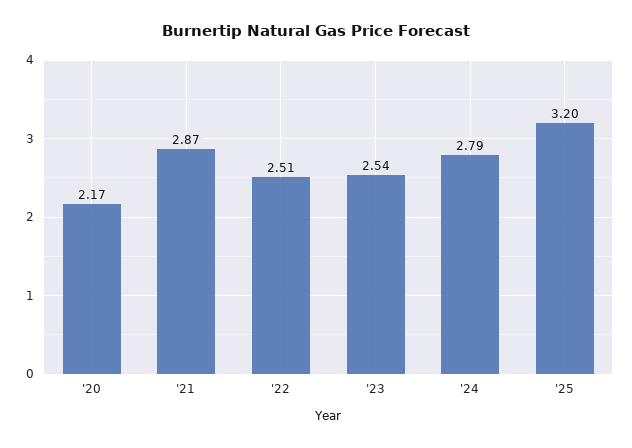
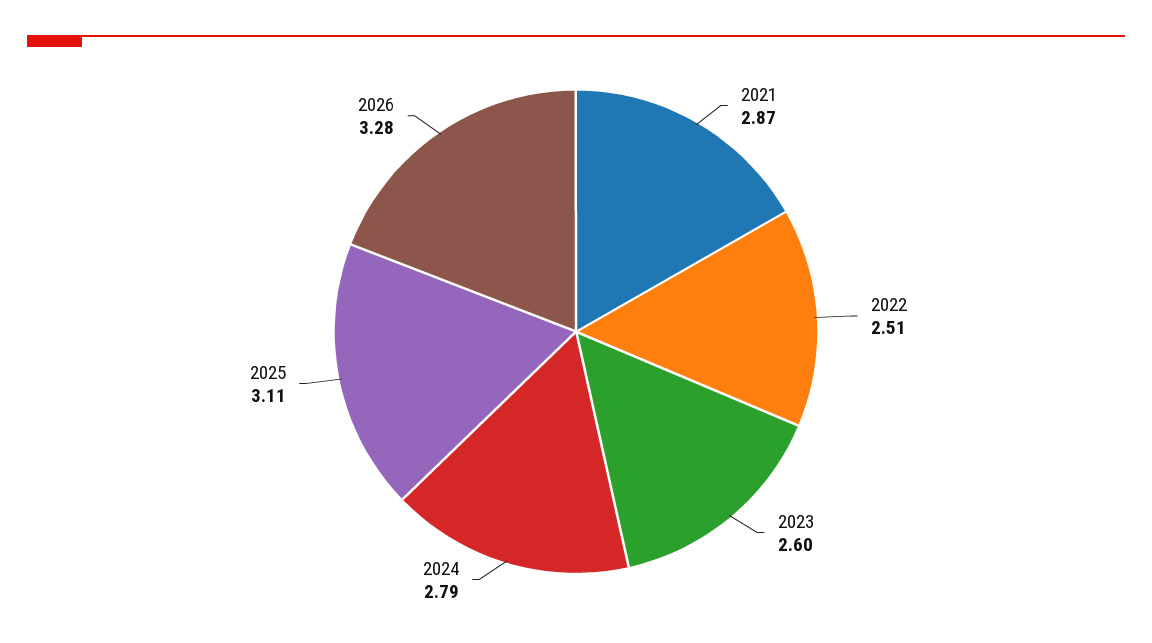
'20: 2.17 -> none
'23: 2.54 -> 2.6
'25: 3.2 -> 3.11
2026: none -> 3.28

